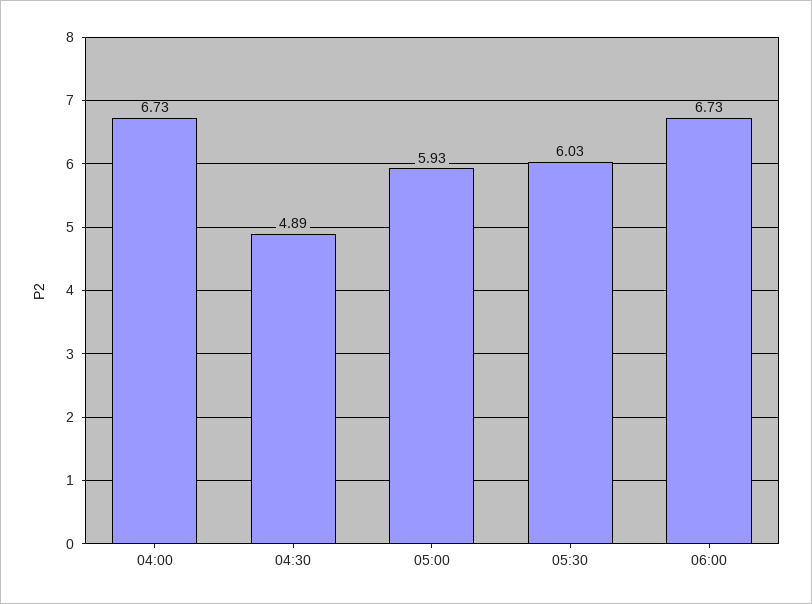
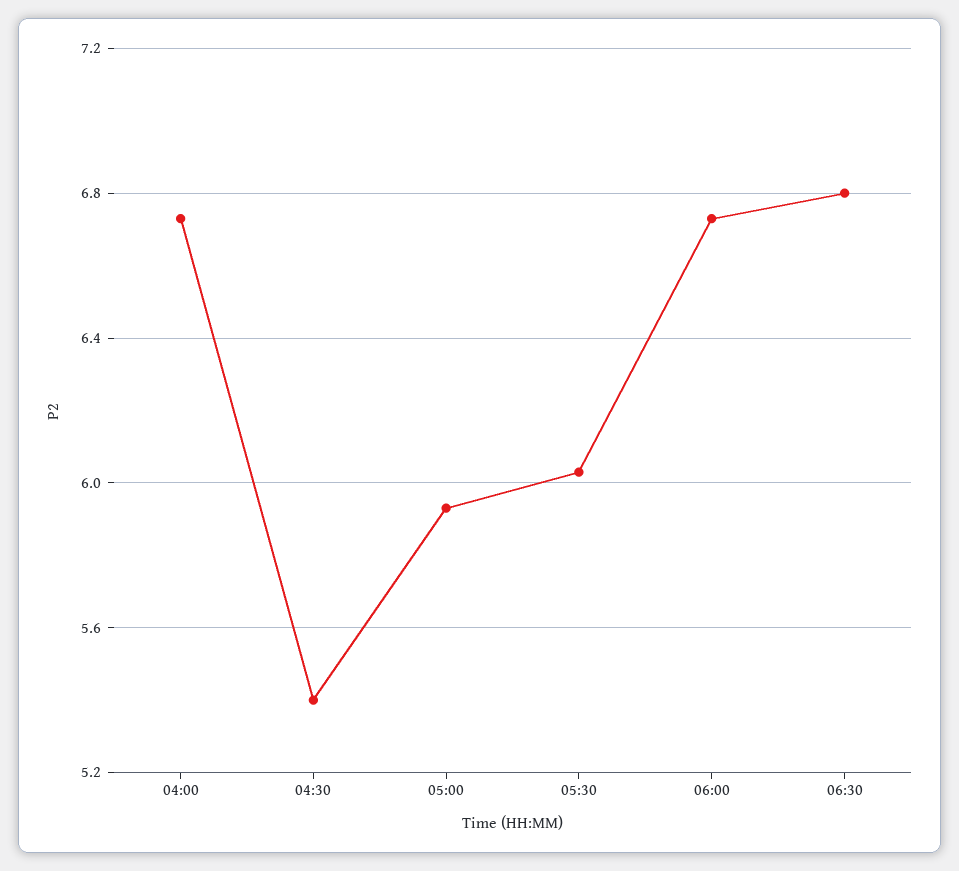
04:30: 4.89 -> 5.4
06:30: none -> 6.8

